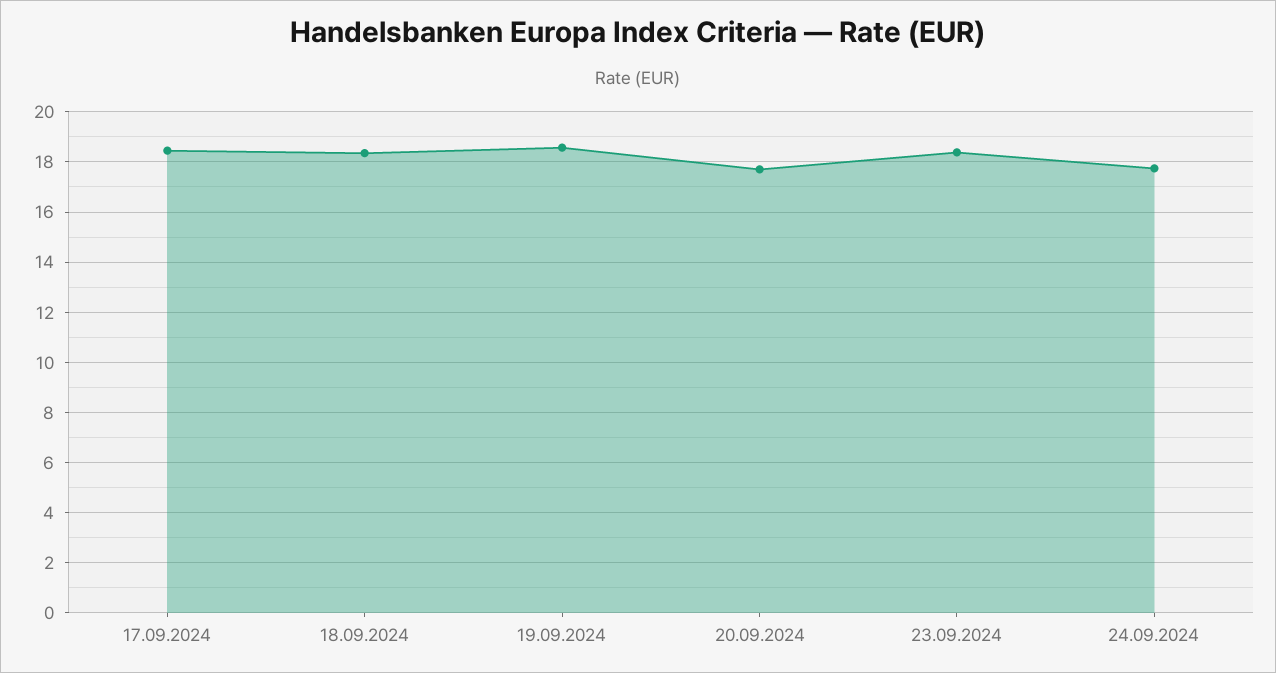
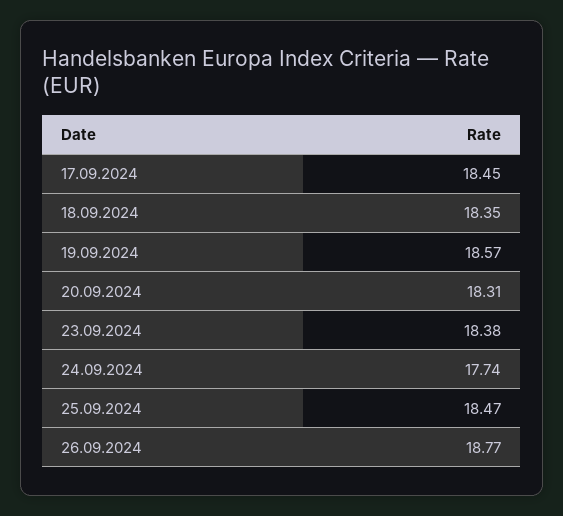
20.09.2024: 17.75 -> 18.31
25.09.2024: none -> 18.47
26.09.2024: none -> 18.77

